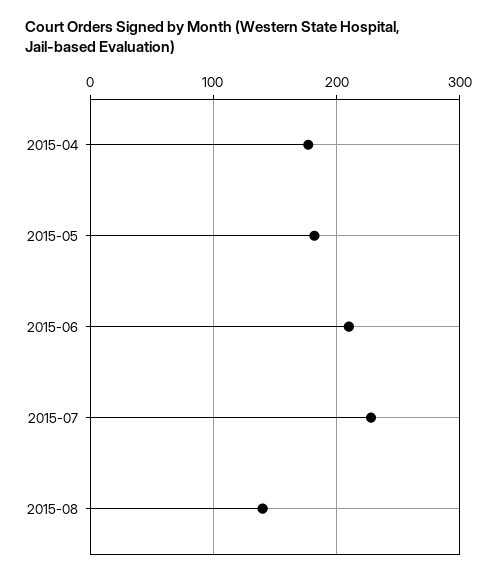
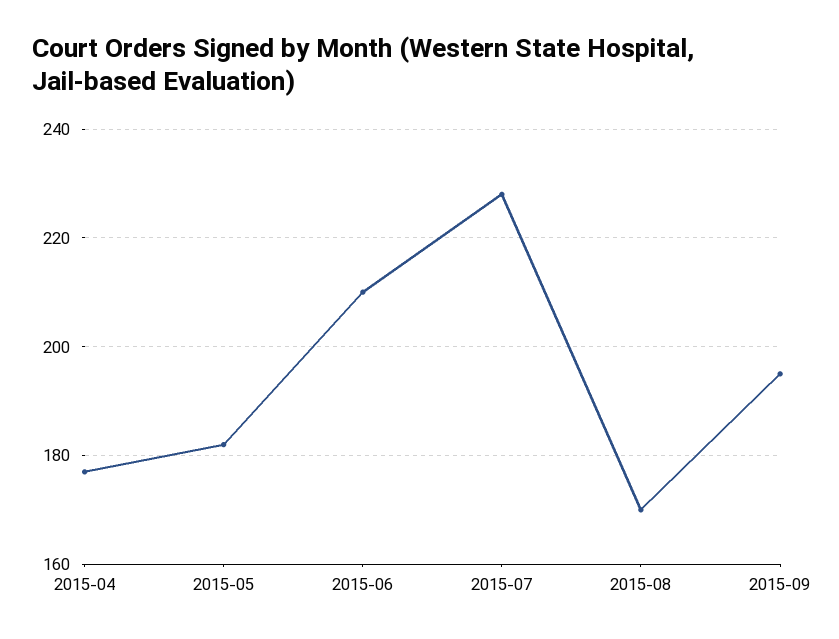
2015-08: 140 -> 170
2015-09: none -> 195

